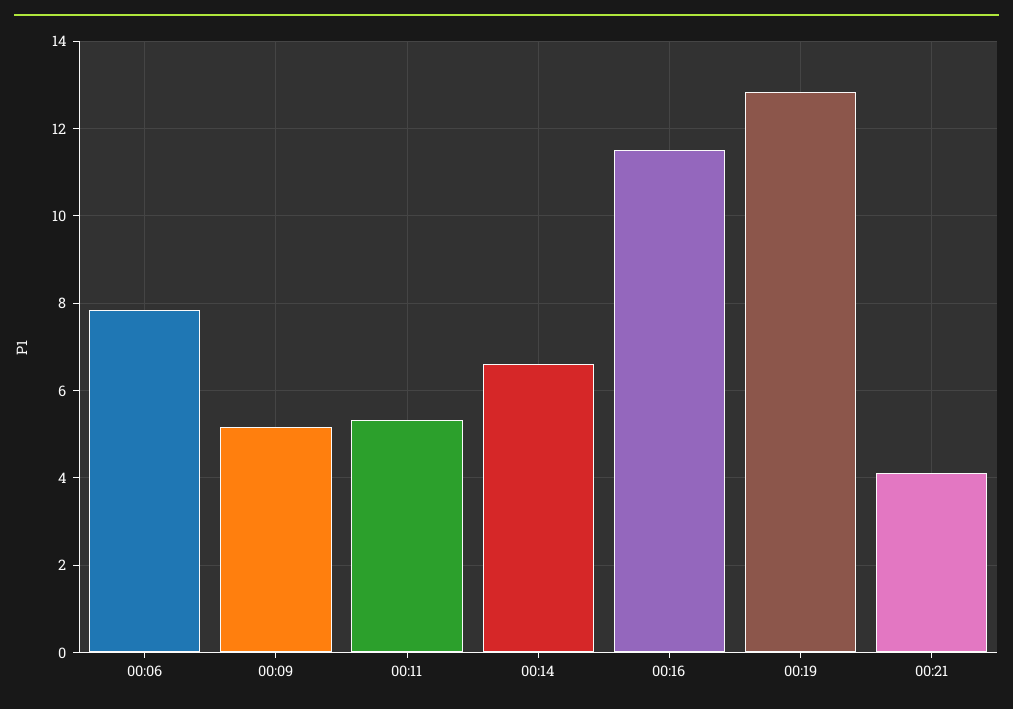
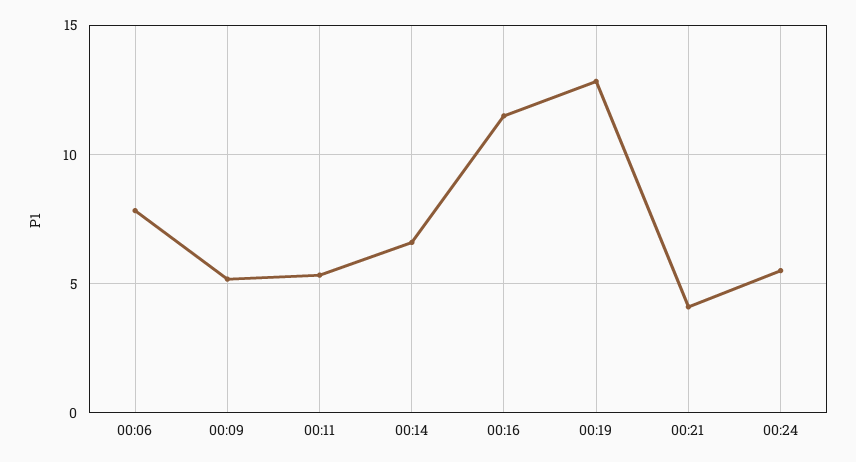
00:24: none -> 5.5

